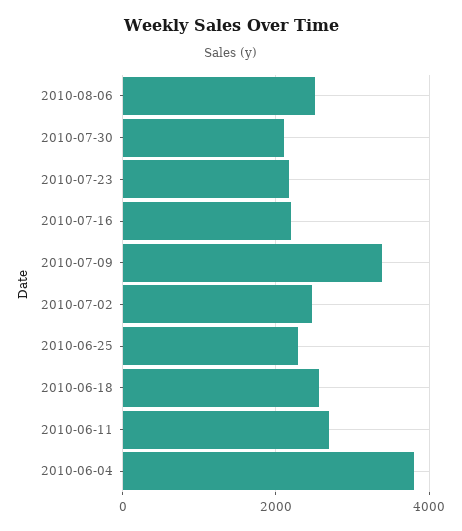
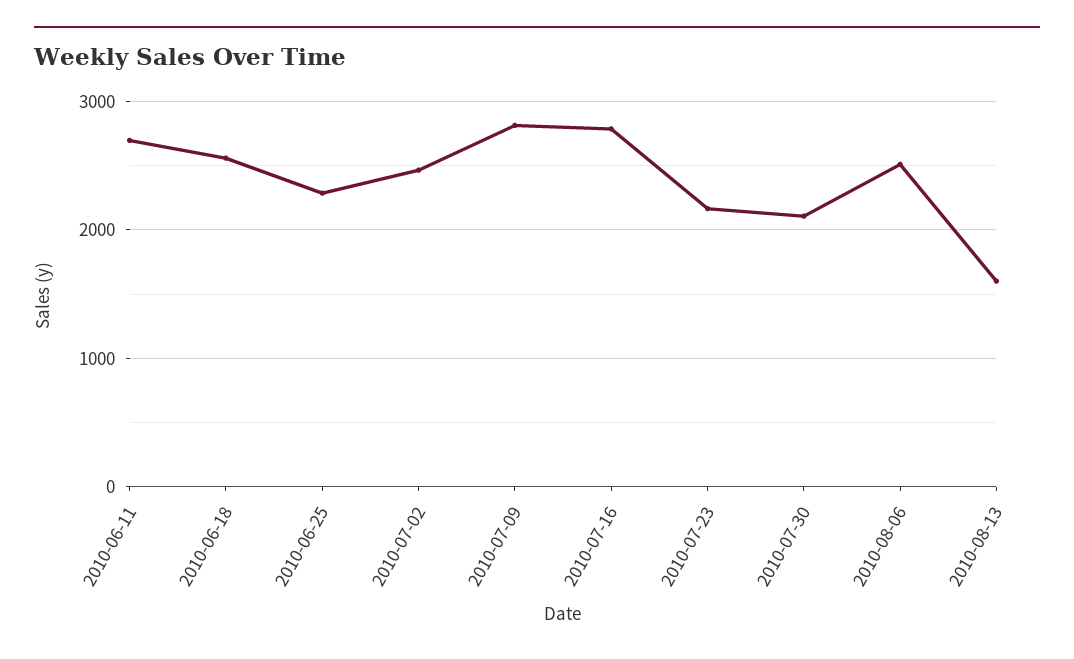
2010-07-16: 2200 -> 2800
2010-07-09: 3400 -> 2800
2010-06-04: 3800 -> none
2010-08-13: none -> 1600

